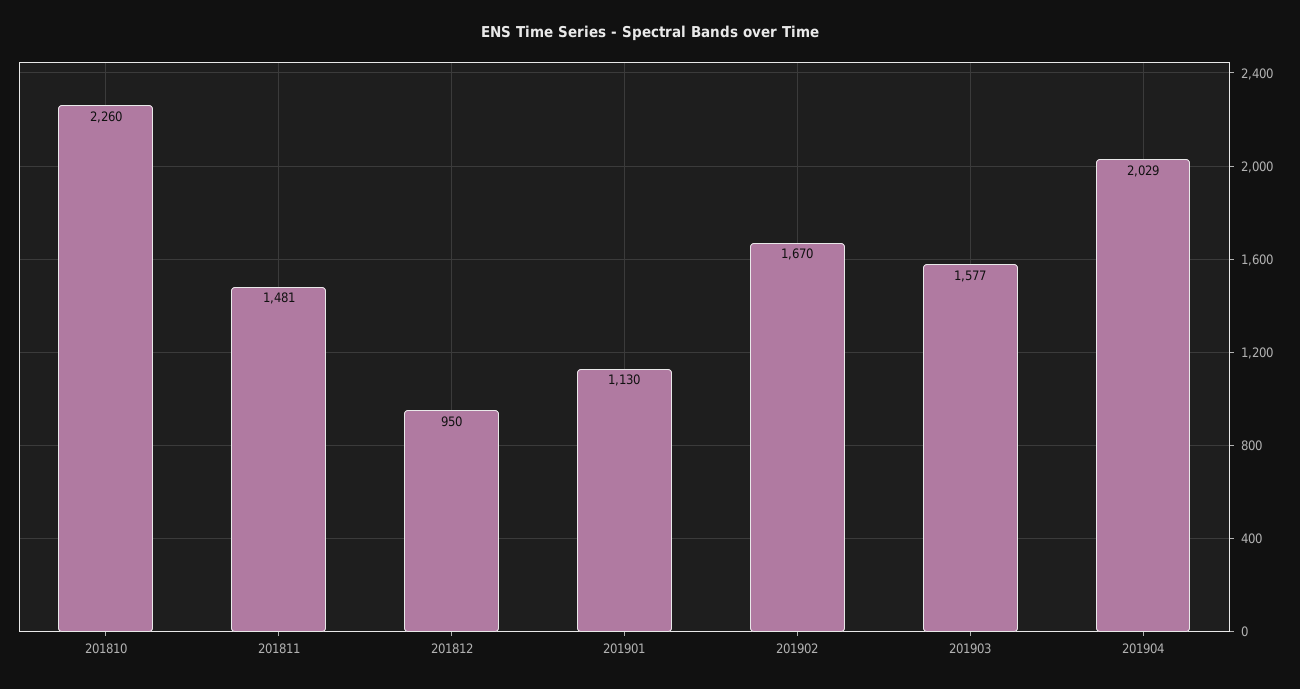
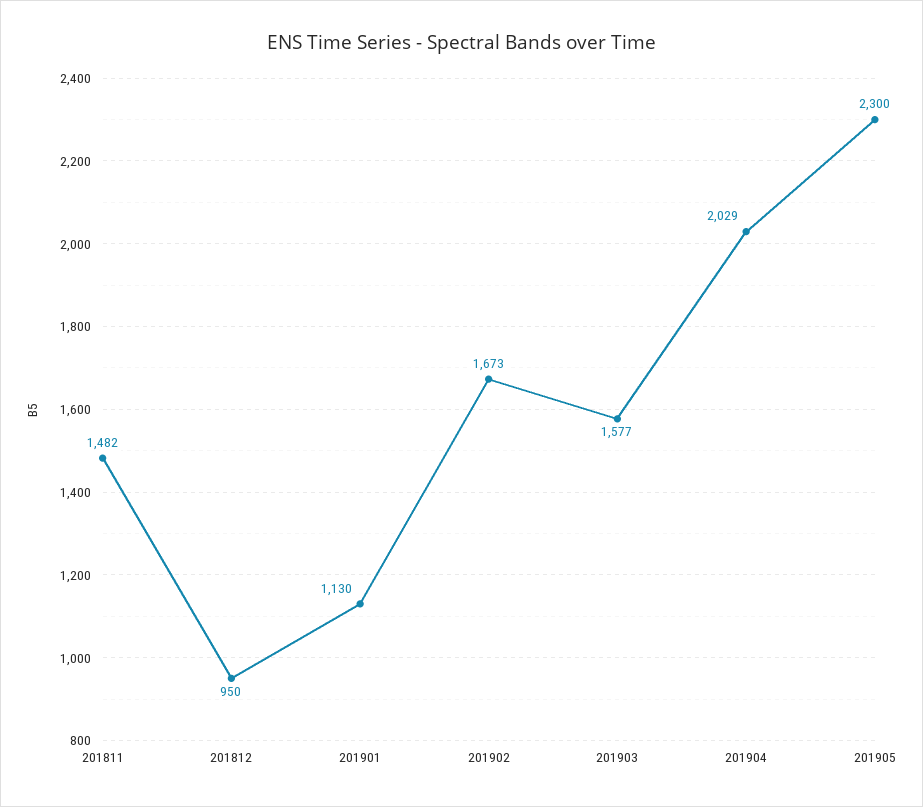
201810: 2260 -> none
201811: 1481 -> 1482
201902: 1670 -> 1673
201905: none -> 2300

